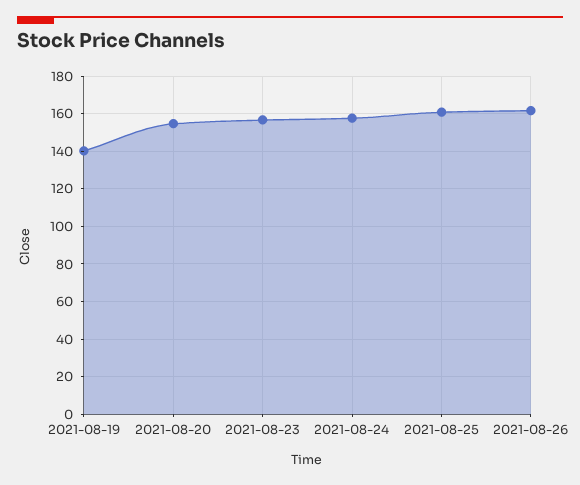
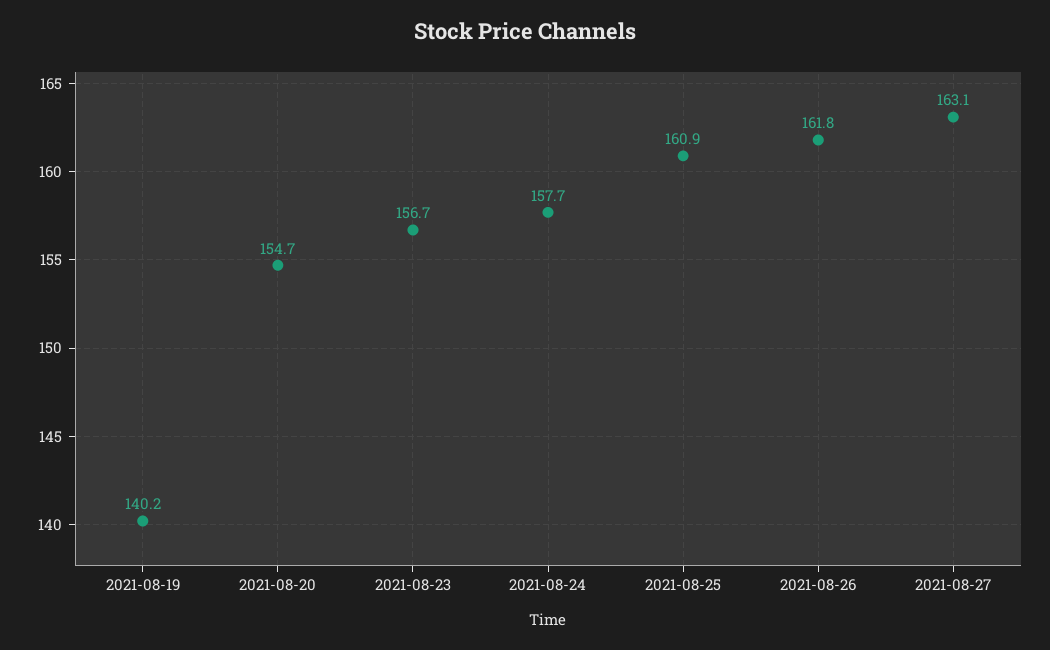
2021-08-27: none -> 163.1

